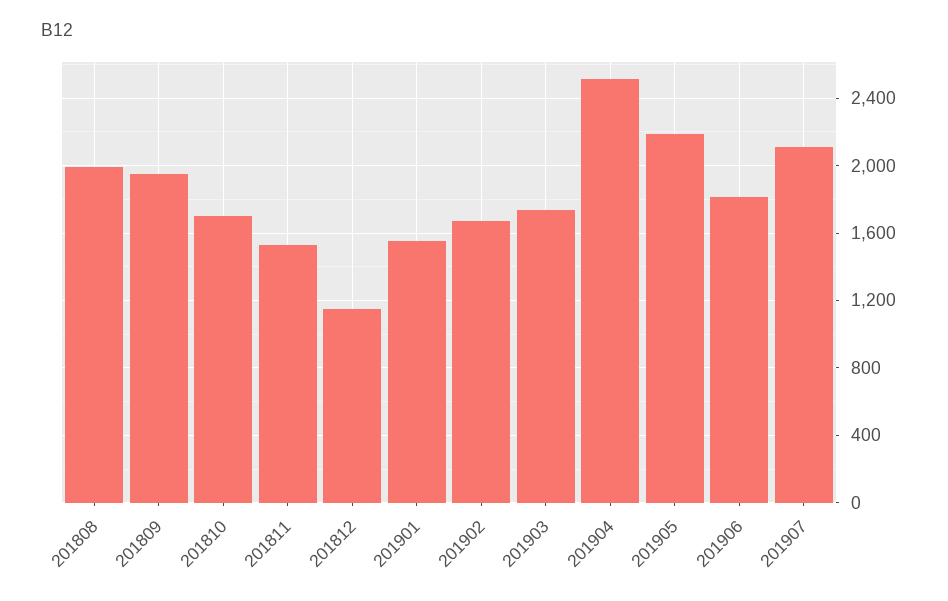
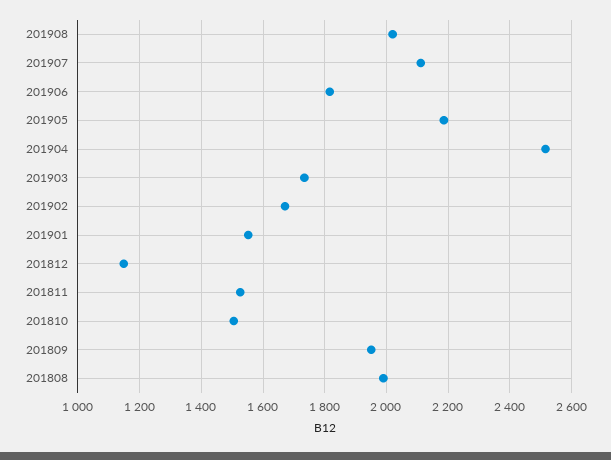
201810: 1700 -> 1500
201908: none -> 2020

